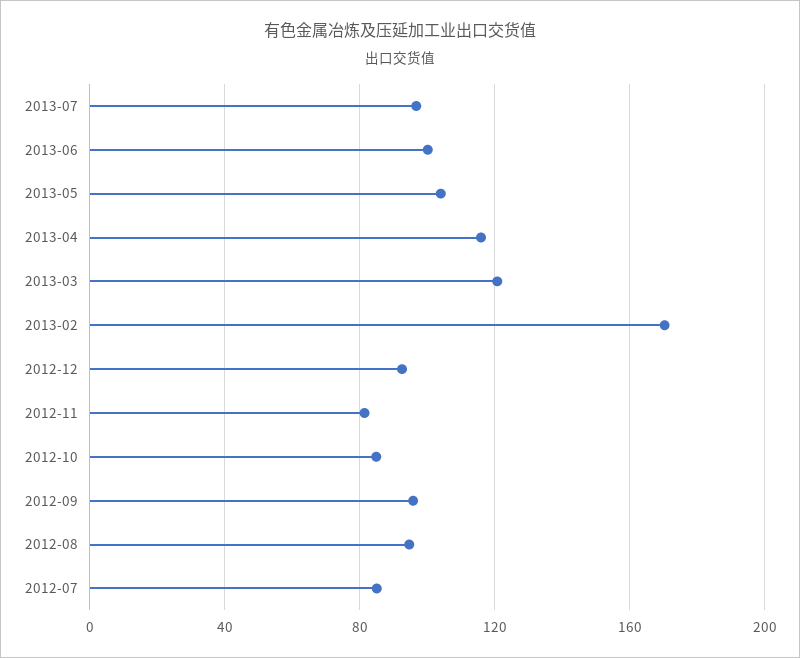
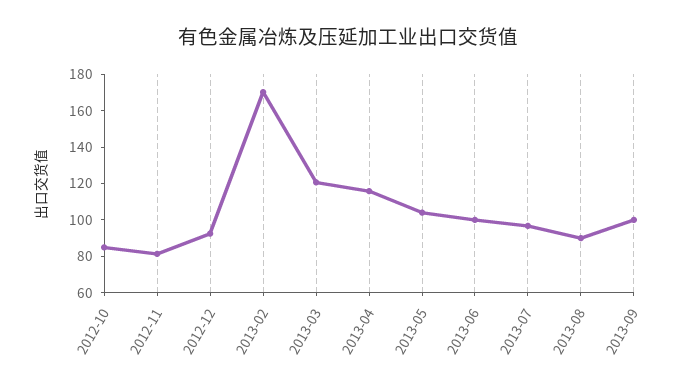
2012-09: 95 -> none
2012-08: 95 -> none
2012-07: 85 -> none
2013-08: none -> 90
2013-09: none -> 100

